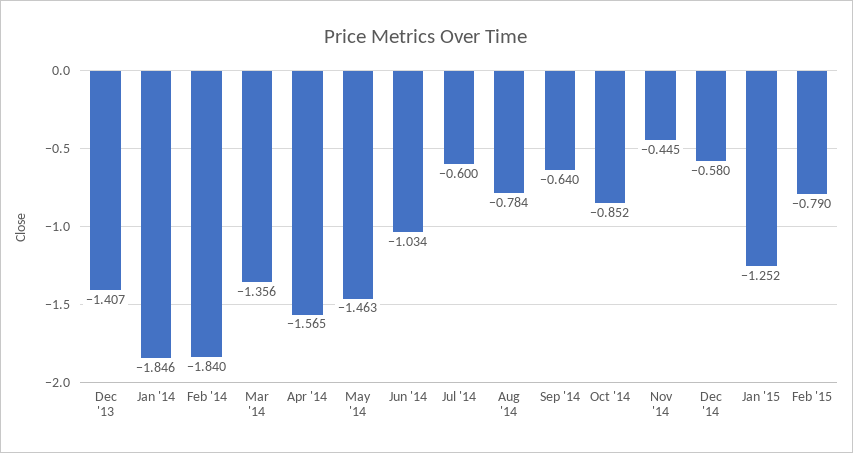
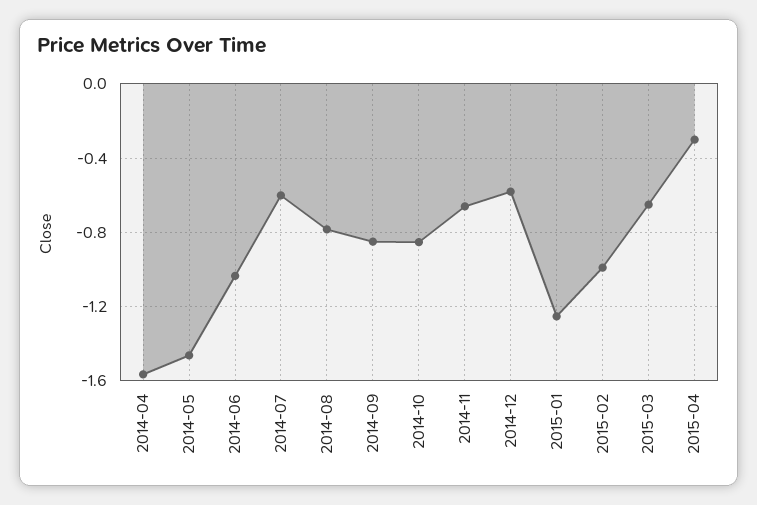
Dec '13: -1.407 -> none
Jan '14: -1.846 -> none
Feb '14: -1.84 -> none
Mar '14: -1.356 -> none
Sep '14: -0.64 -> -0.85
Nov '14: -0.445 -> -0.65
Feb '15: -0.79 -> -1
2015-03: none -> -0.65
2015-04: none -> -0.3

